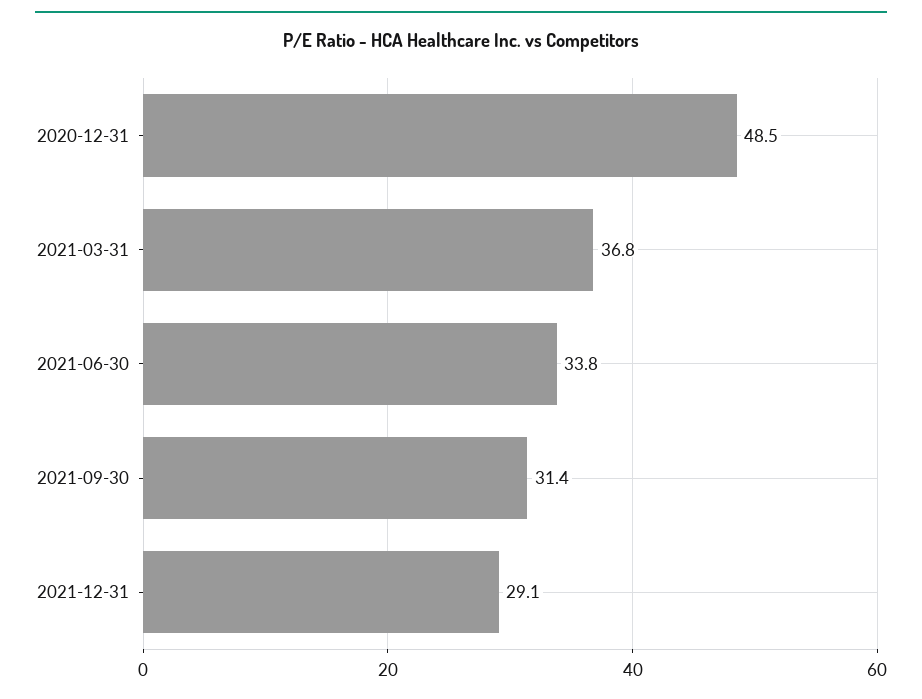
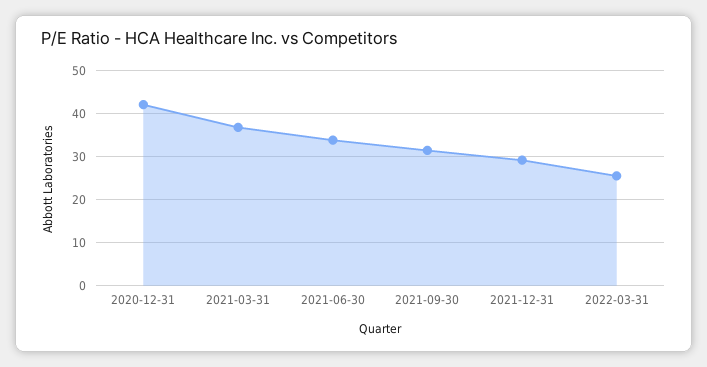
2020-12-31: 48.5 -> 42
2022-03-31: none -> 26

